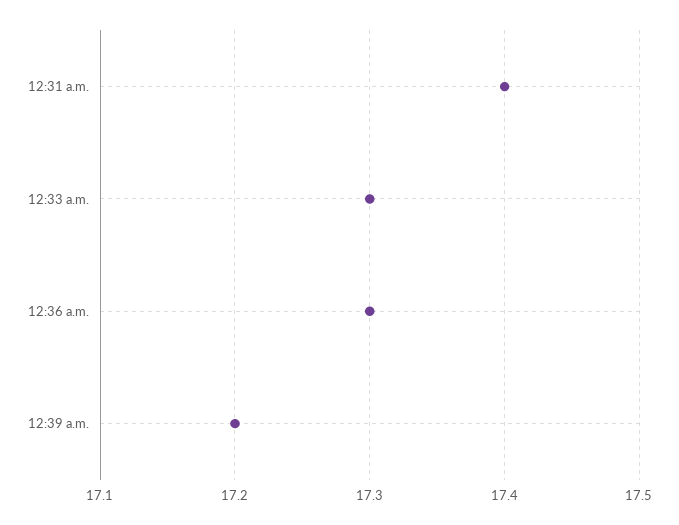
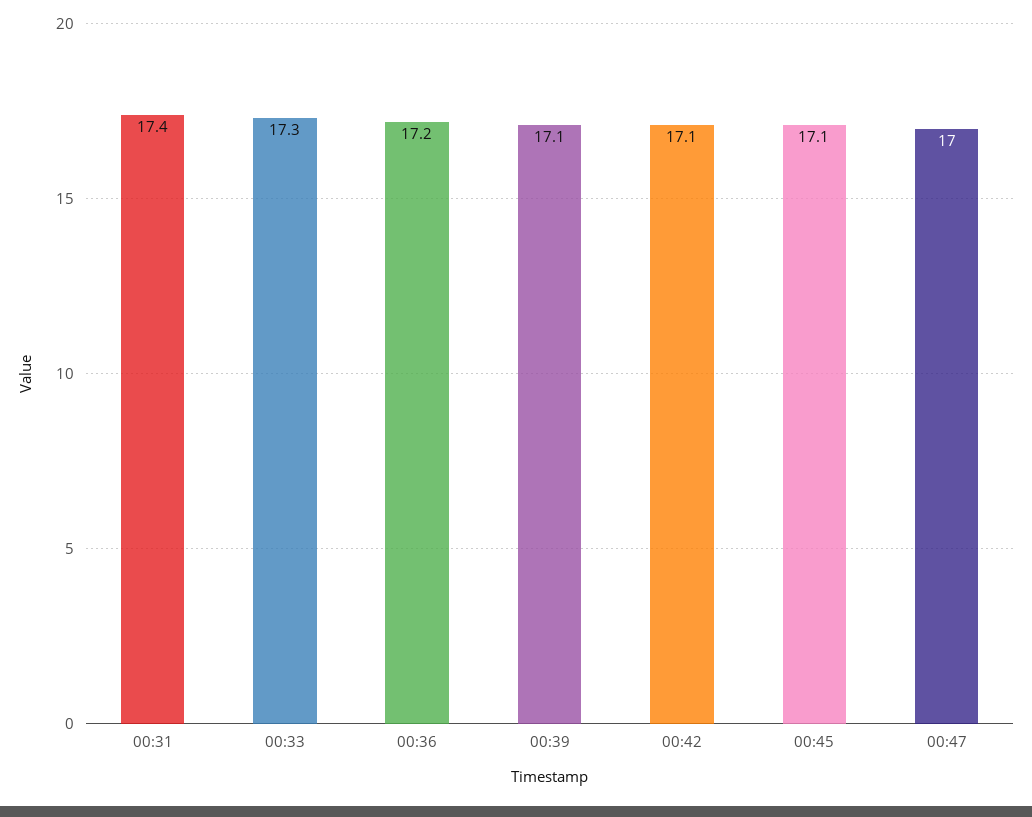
12:36 a.m.: 17.3 -> 17.2
12:39 a.m.: 17.2 -> 17.1
00:42: none -> 17.1
00:45: none -> 17.1
00:47: none -> 17

